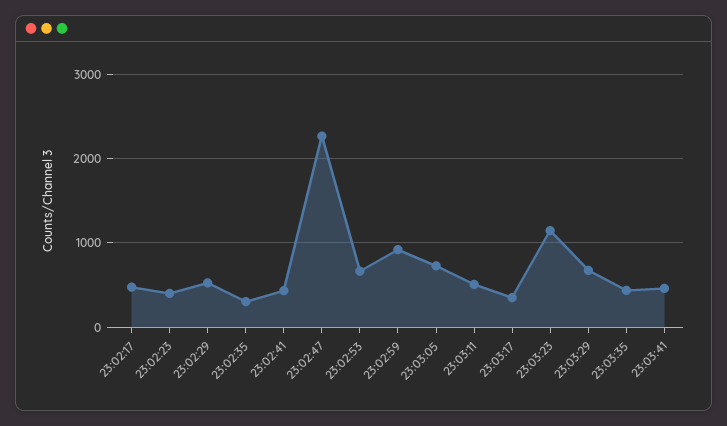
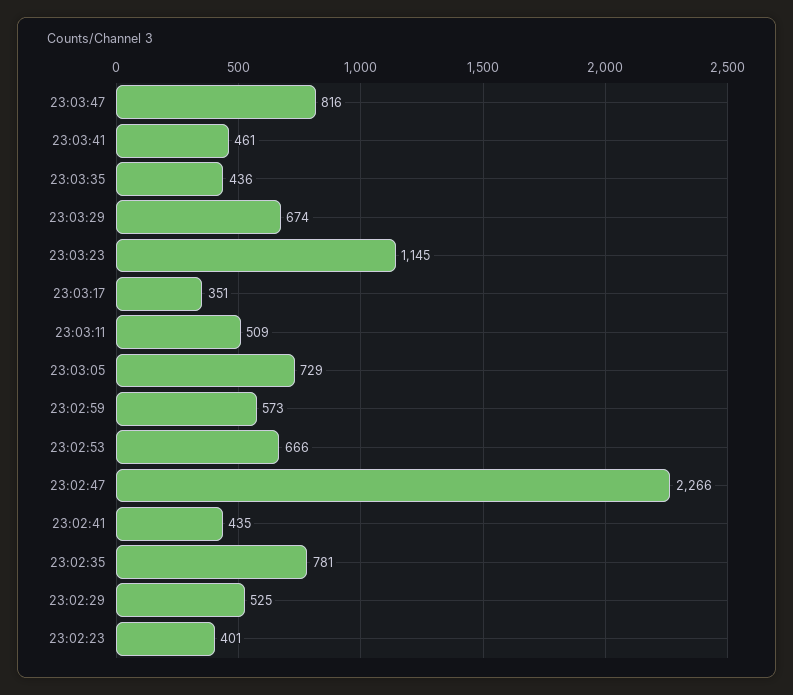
23:02:17: 500 -> none
23:02:35: 300 -> 781
23:02:59: 900 -> 573
23:03:47: none -> 816

